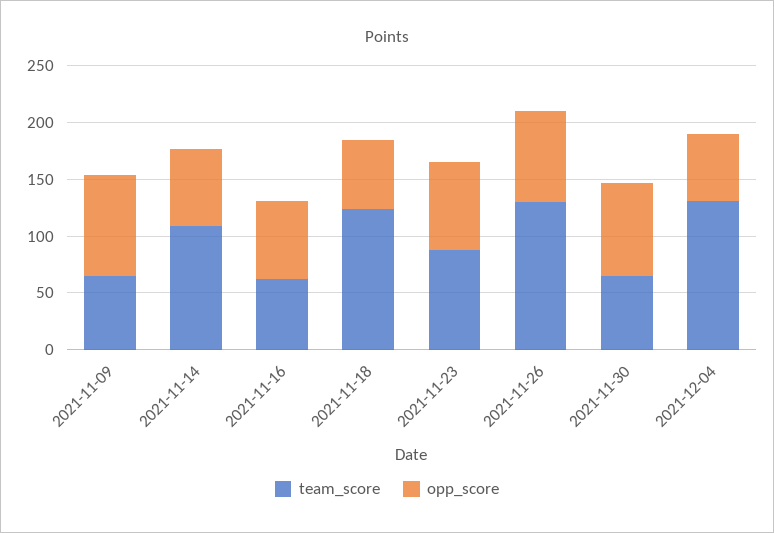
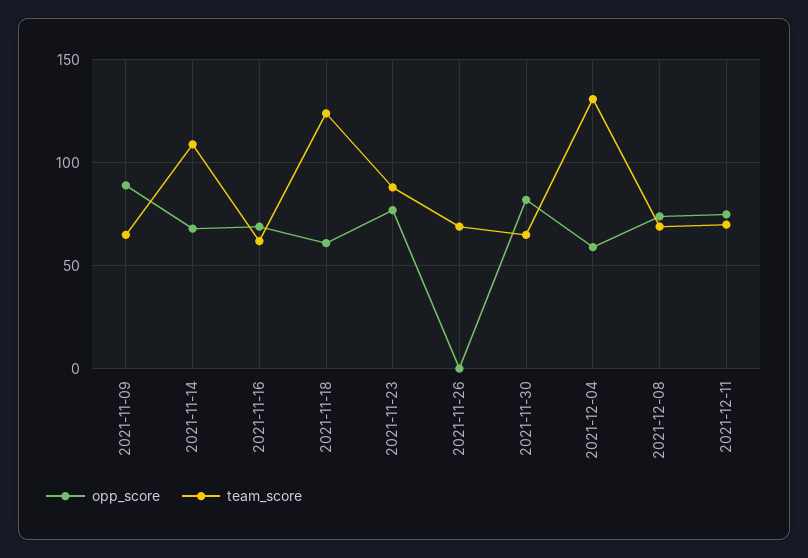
team_score, 2021-11-26: 130 -> 70
opp_score, 2021-11-26: 80 -> 0
opp_score, 2021-12-08: none -> 75
team_score, 2021-12-08: none -> 70
opp_score, 2021-12-11: none -> 75
team_score, 2021-12-11: none -> 70

